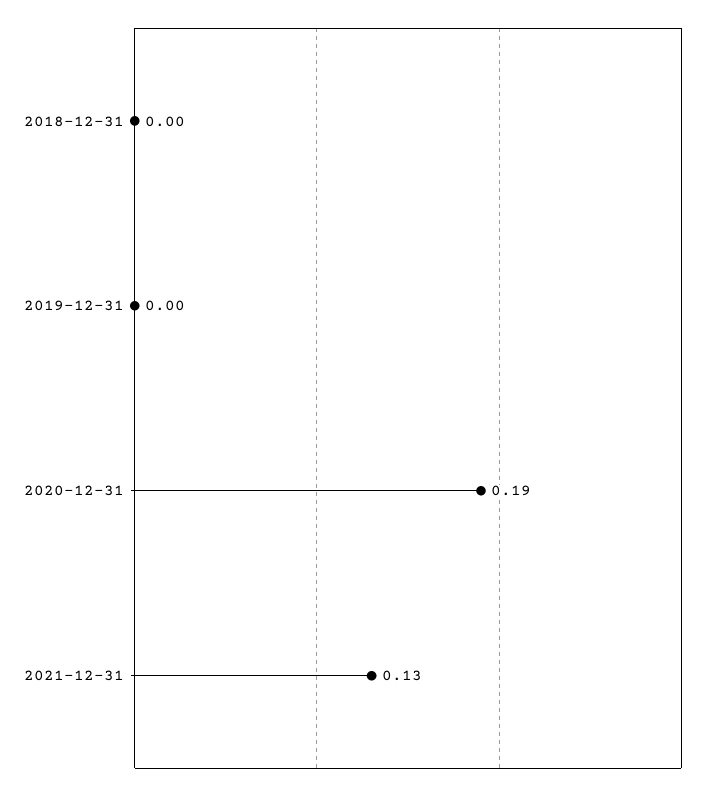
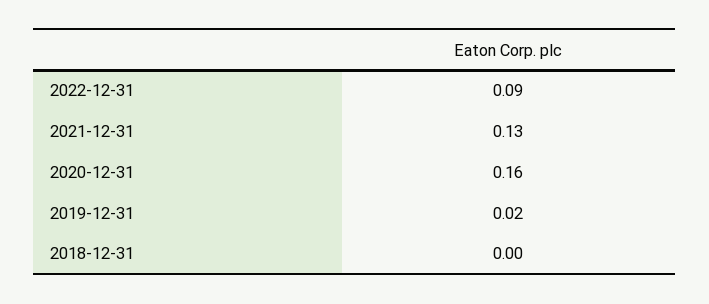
2019-12-31: 0 -> 0.02
2020-12-31: 0.19 -> 0.16
2022-12-31: none -> 0.09

